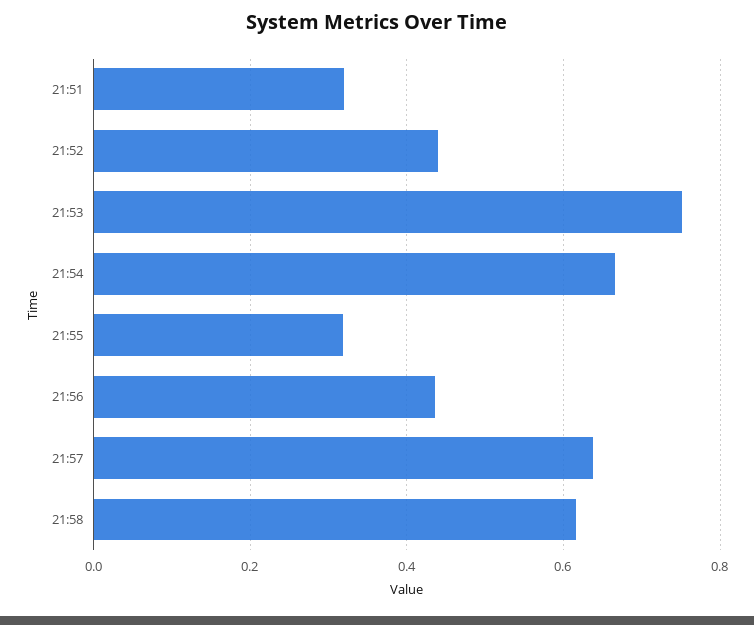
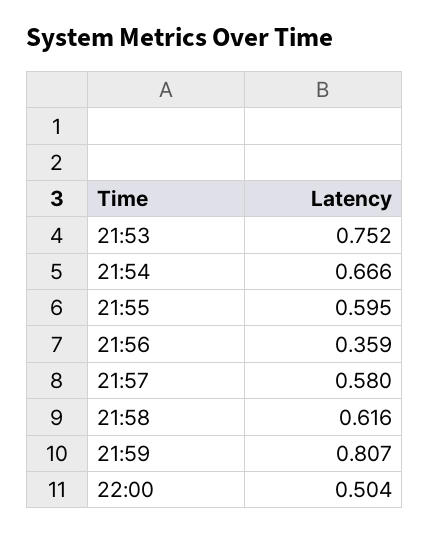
21:51: 0.32 -> none
21:52: 0.44 -> none
21:55: 0.32 -> 0.595
21:56: 0.44 -> 0.359
21:57: 0.64 -> 0.58
21:59: none -> 0.807
22:00: none -> 0.504

